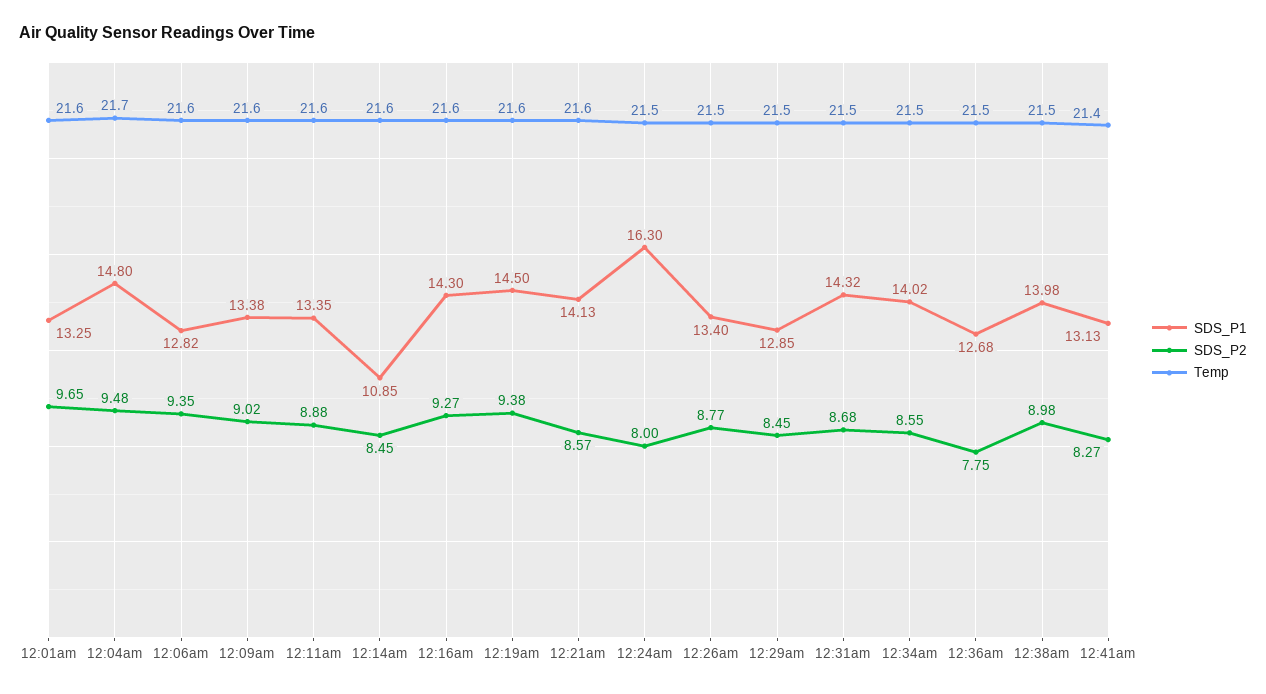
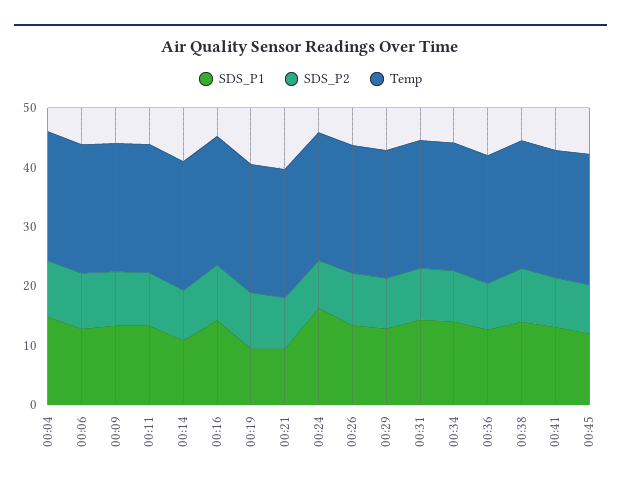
SDS_P1, 12:01am: 13.25 -> none
SDS_P2, 12:01am: 9.65 -> none
Temp, 12:01am: 21.6 -> none
SDS_P1, 12:19am: 14.5 -> 10
SDS_P1, 12:21am: 14.13 -> 10
SDS_P1, 00:45: none -> 12
SDS_P2, 00:45: none -> 8
Temp, 00:45: none -> 22

